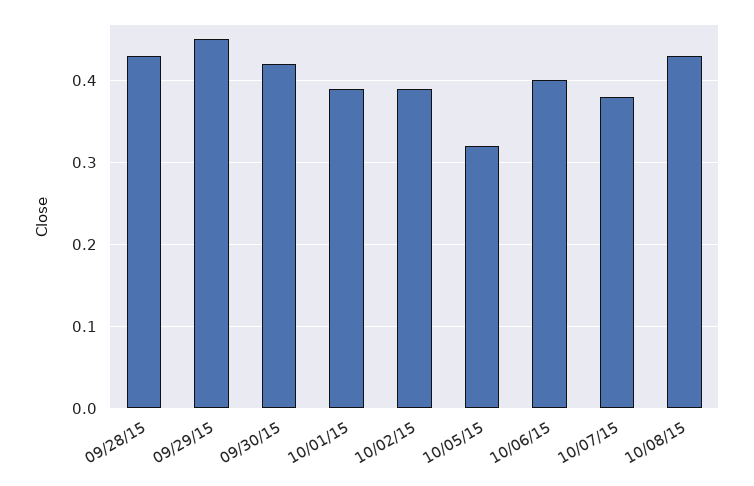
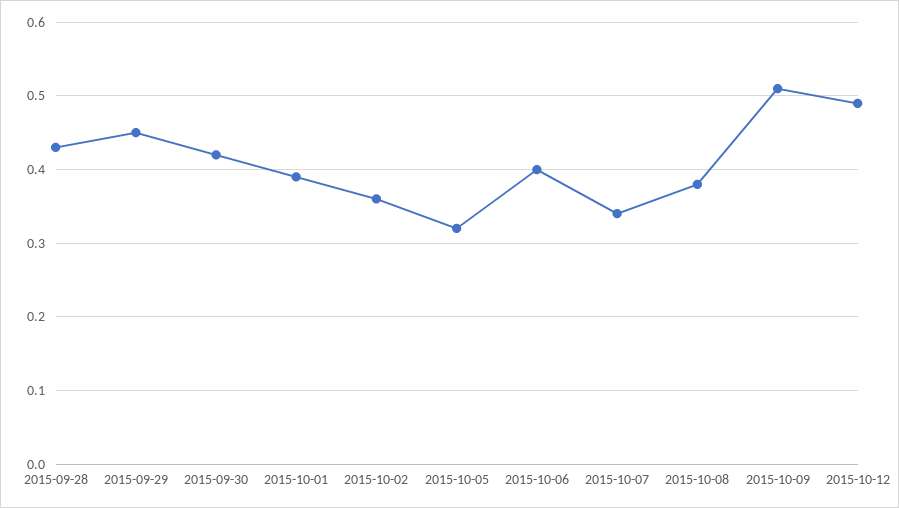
10/02/15: 0.39 -> 0.36
10/07/15: 0.38 -> 0.34
10/08/15: 0.43 -> 0.38
2015-10-09: none -> 0.51
2015-10-12: none -> 0.49

